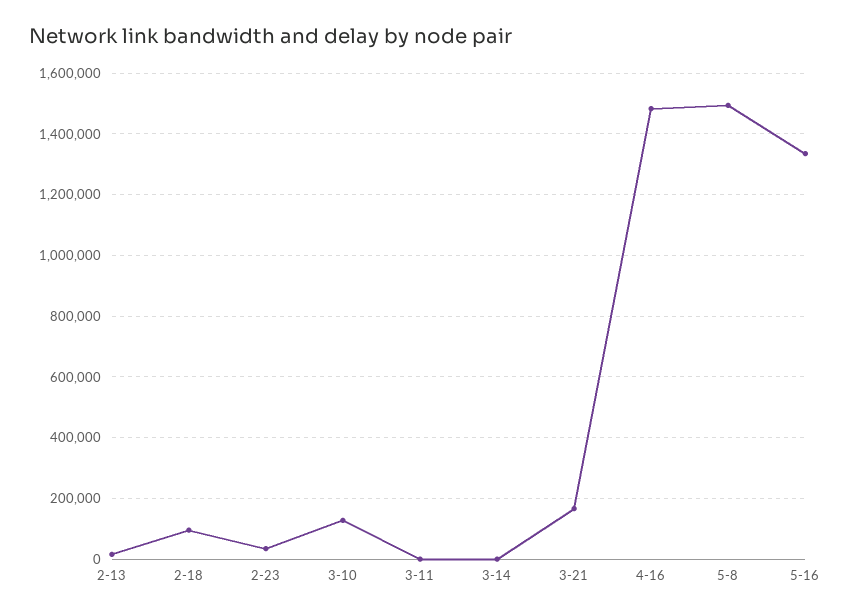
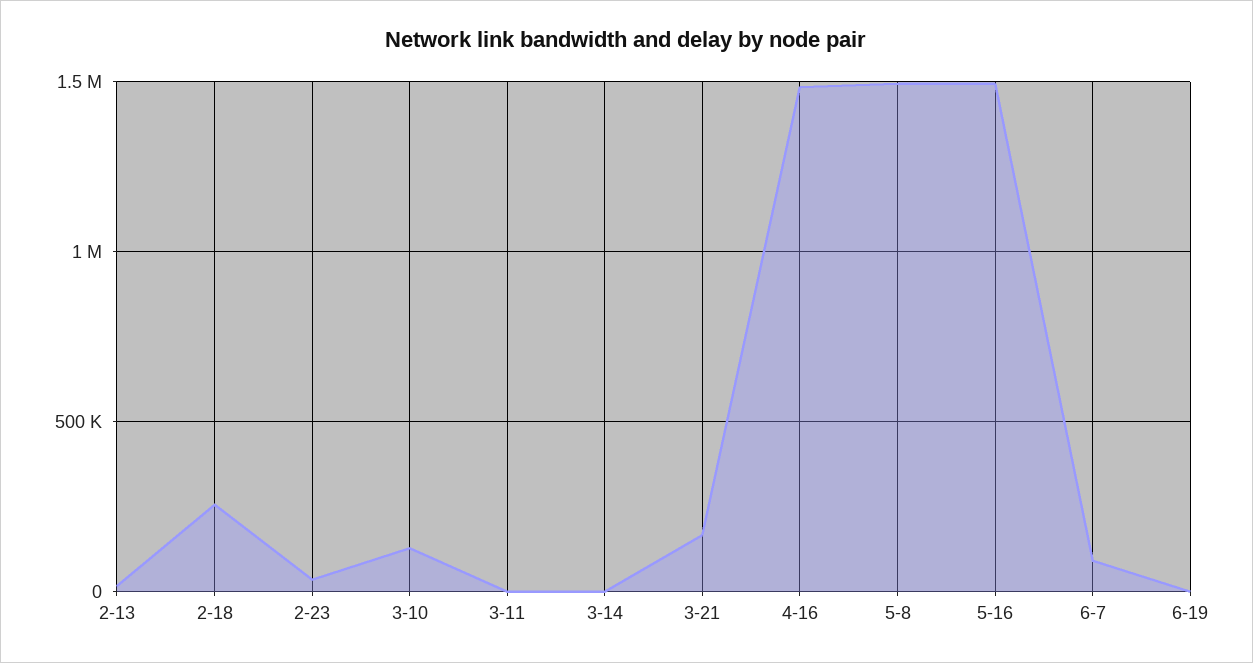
2-18: 100000 -> 250000
5-16: 1340000 -> 1500000
6-7: none -> 100000
6-19: none -> 0

